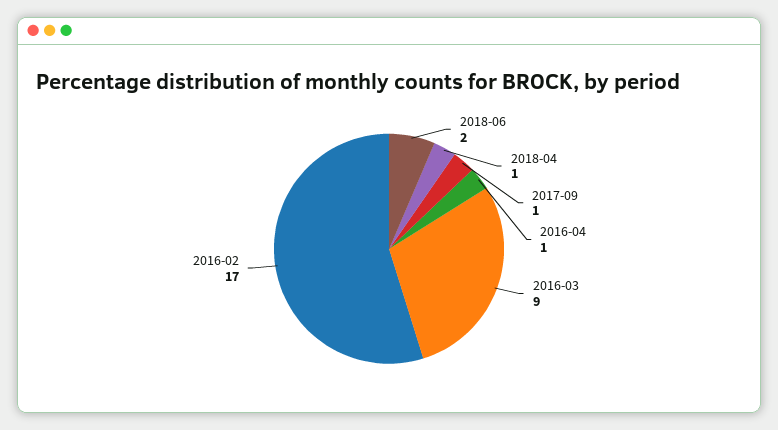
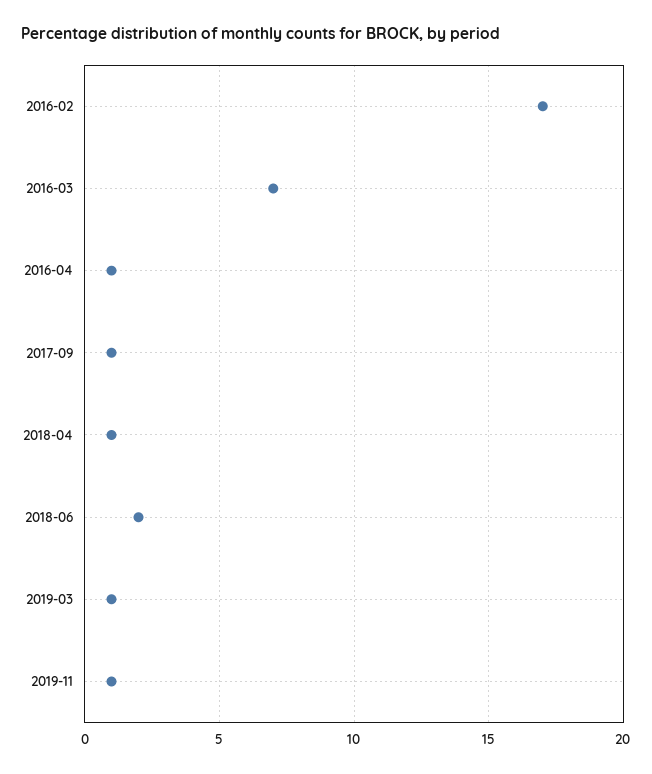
2016-03: 9 -> 7
2019-03: none -> 1
2019-11: none -> 1

